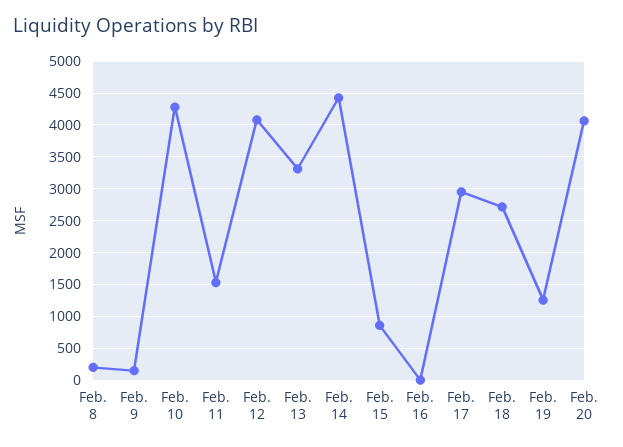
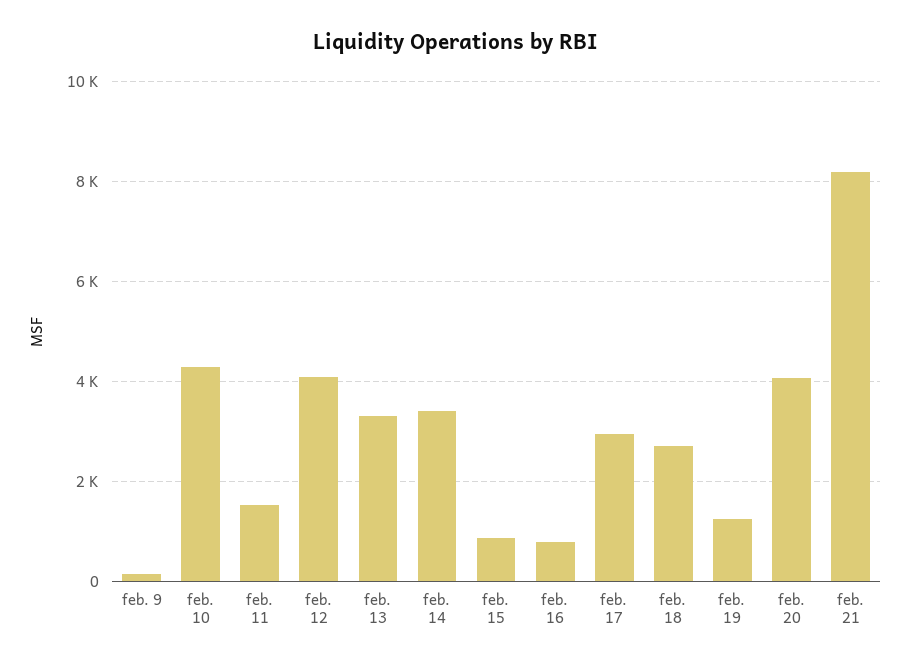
Feb. 8: 200 -> none
Feb. 14: 4400 -> 3400
Feb. 16: 0 -> 800
feb. 21: none -> 8200

